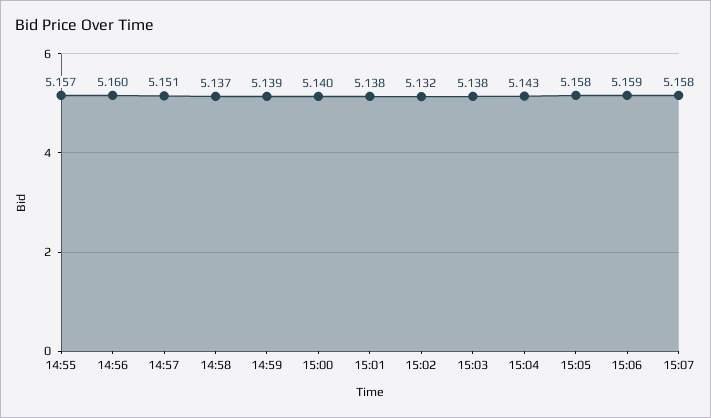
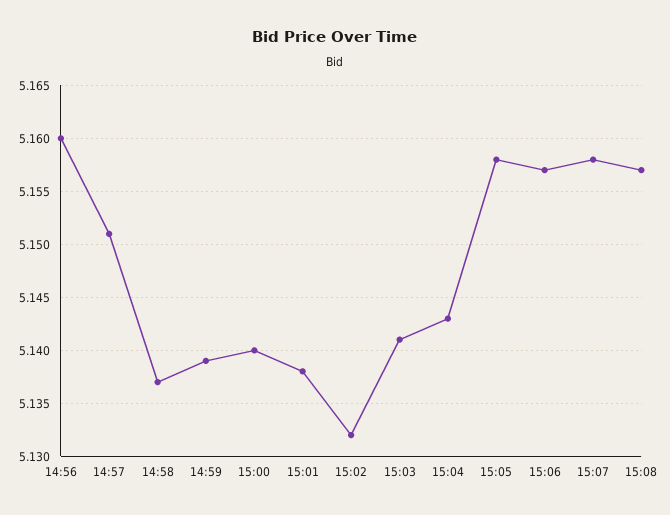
14:55: 5.157 -> none
15:03: 5.138 -> 5.141
15:06: 5.159 -> 5.157
15:08: none -> 5.157

